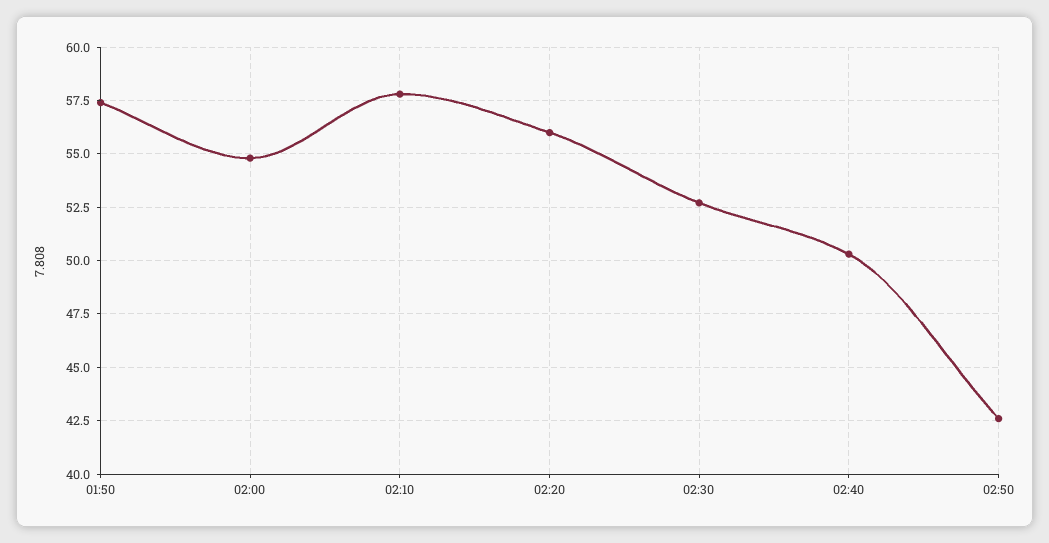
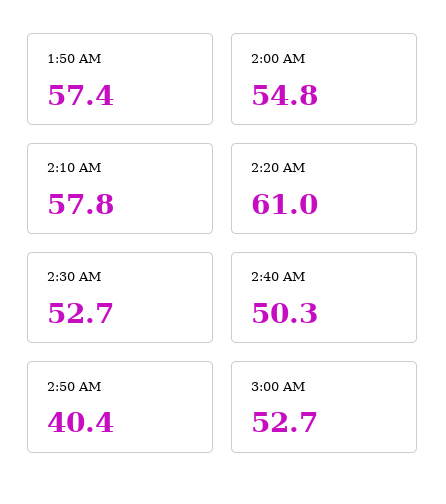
02:20: 56 -> 61
02:50: 42.5 -> 40.4
3:00 AM: none -> 52.7

